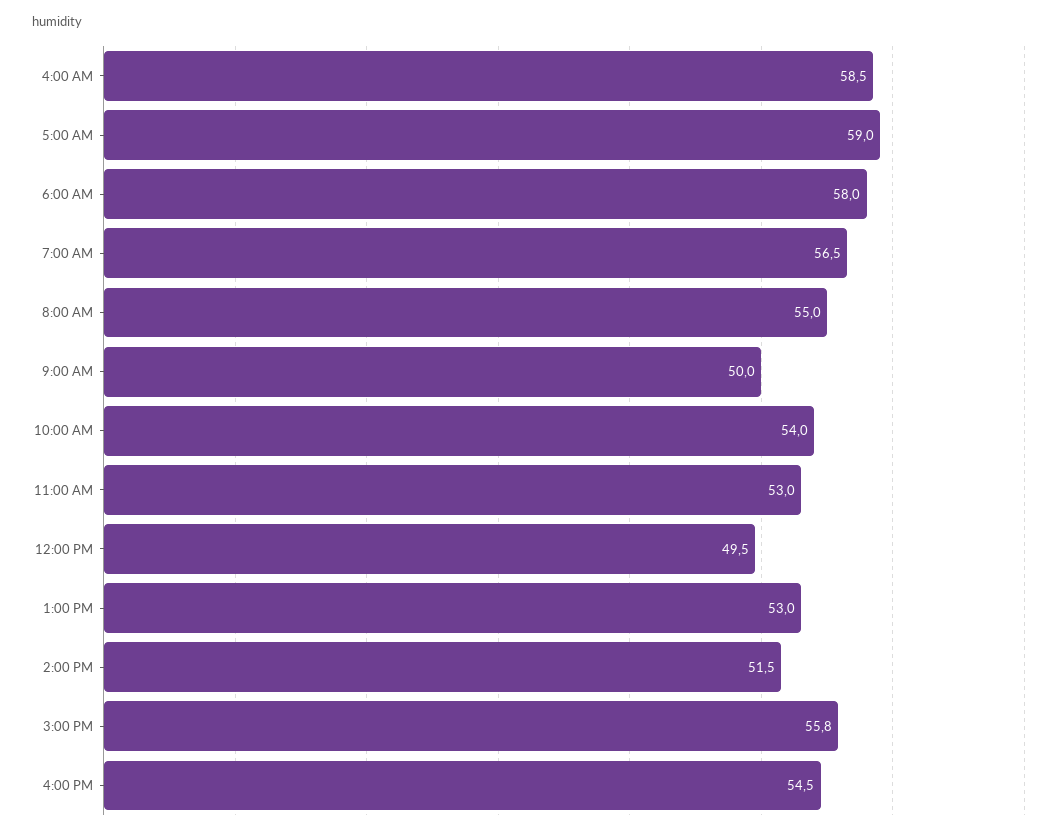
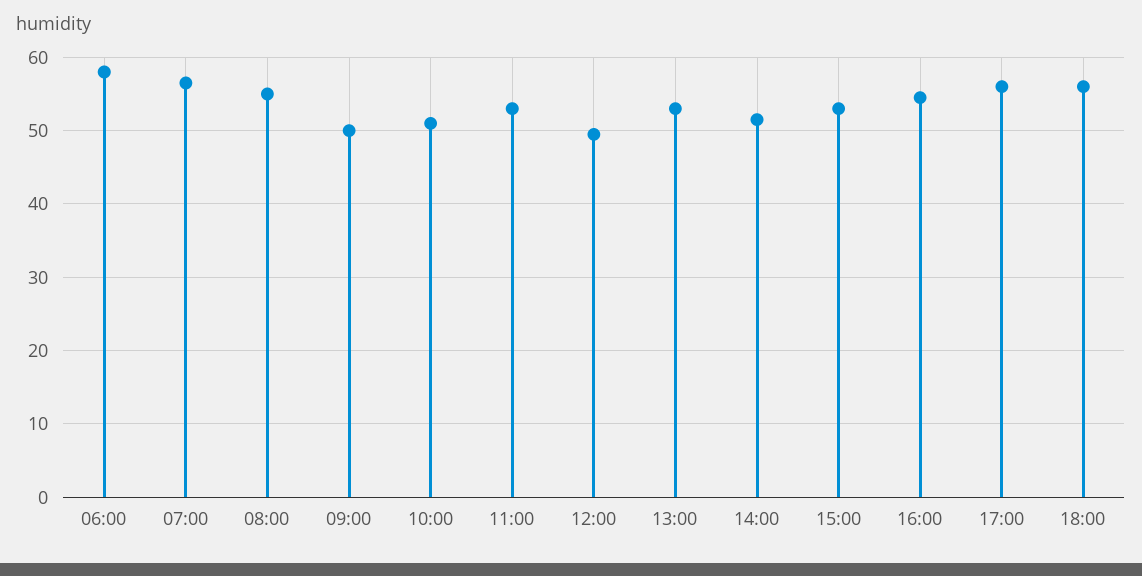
4:00 AM: 58.5 -> none
5:00 AM: 59 -> none
10:00 AM: 54 -> 51
3:00 PM: 55.8 -> 53
17:00: none -> 56
18:00: none -> 56

